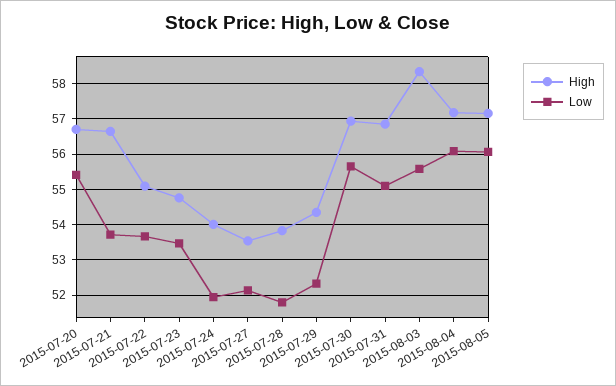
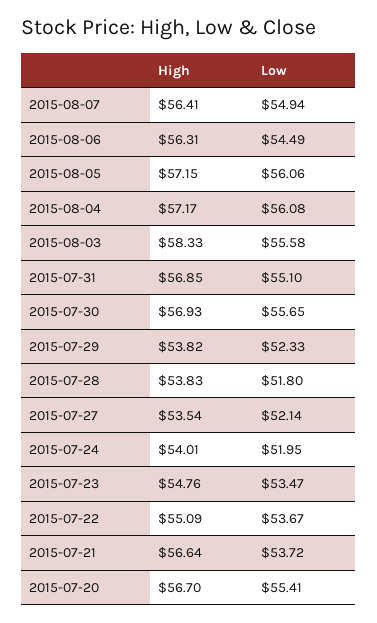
High, 2015-07-29: 54.4 -> 53.82
High, 2015-08-07: none -> 56.41
Low, 2015-08-07: none -> 54.94
High, 2015-08-06: none -> 56.31
Low, 2015-08-06: none -> 54.49

